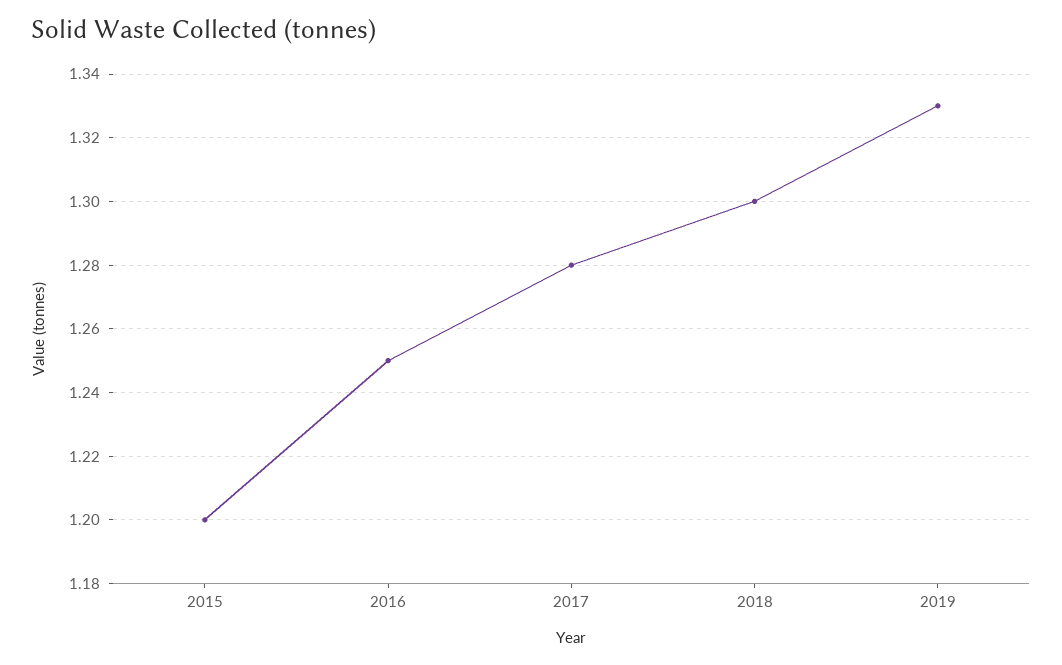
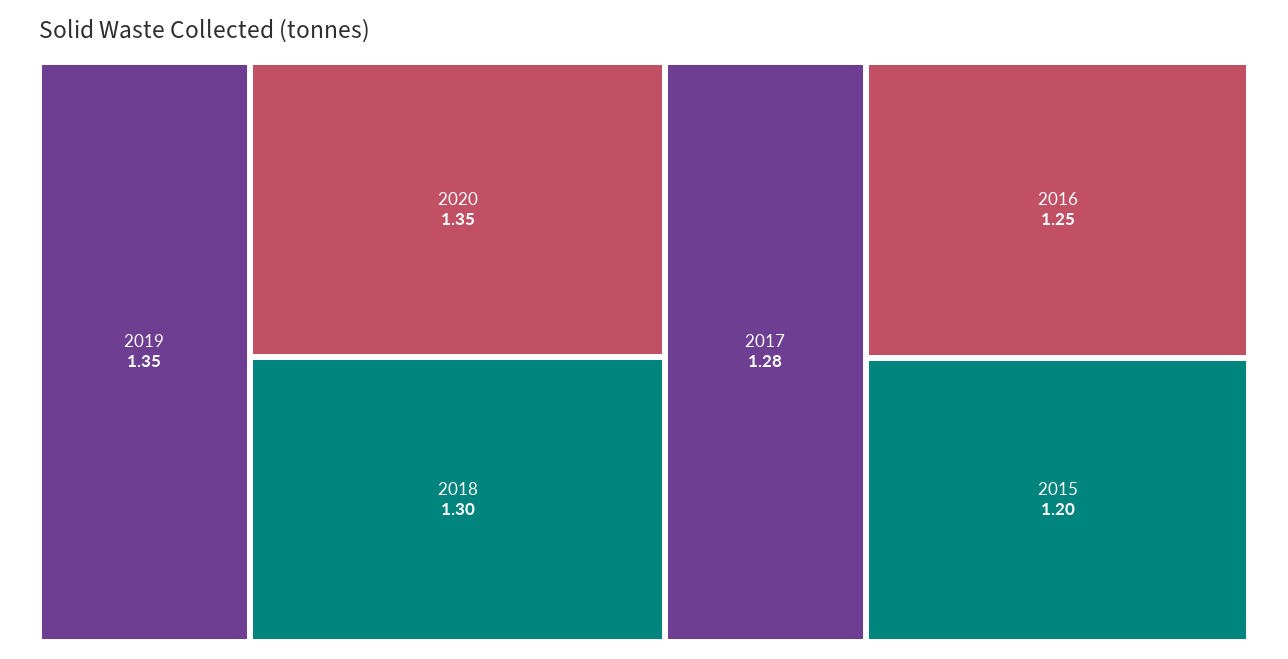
2019: 1.33 -> 1.35
2020: none -> 1.35

